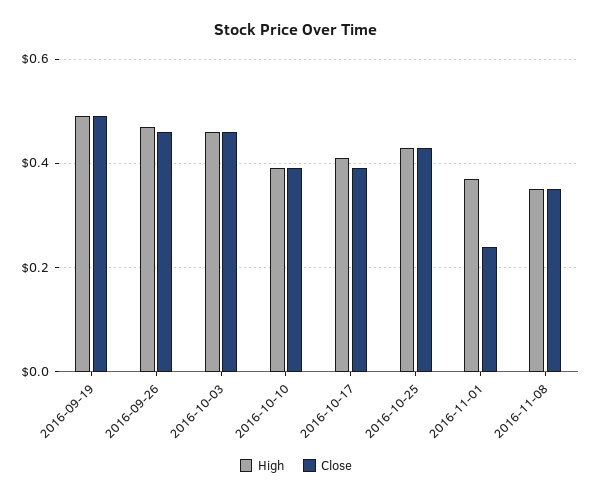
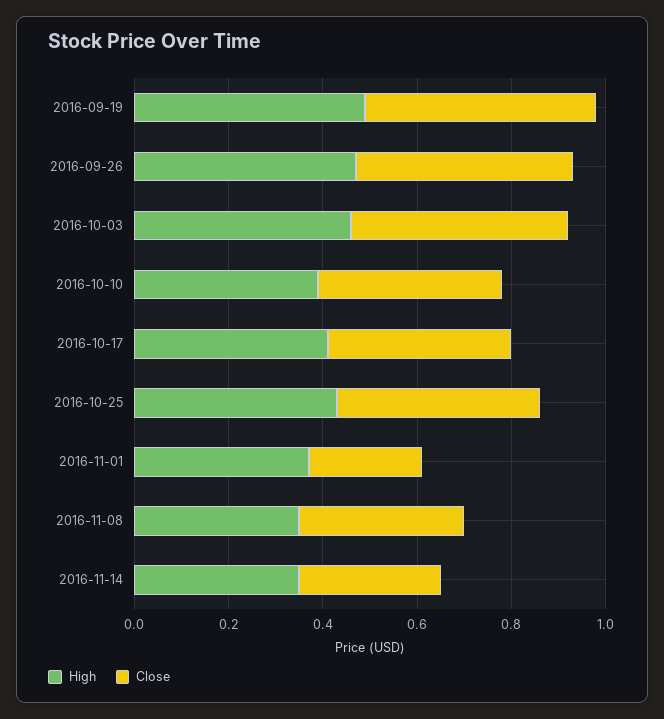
High, 2016-11-14: none -> 0.35
Close, 2016-11-14: none -> 0.3

